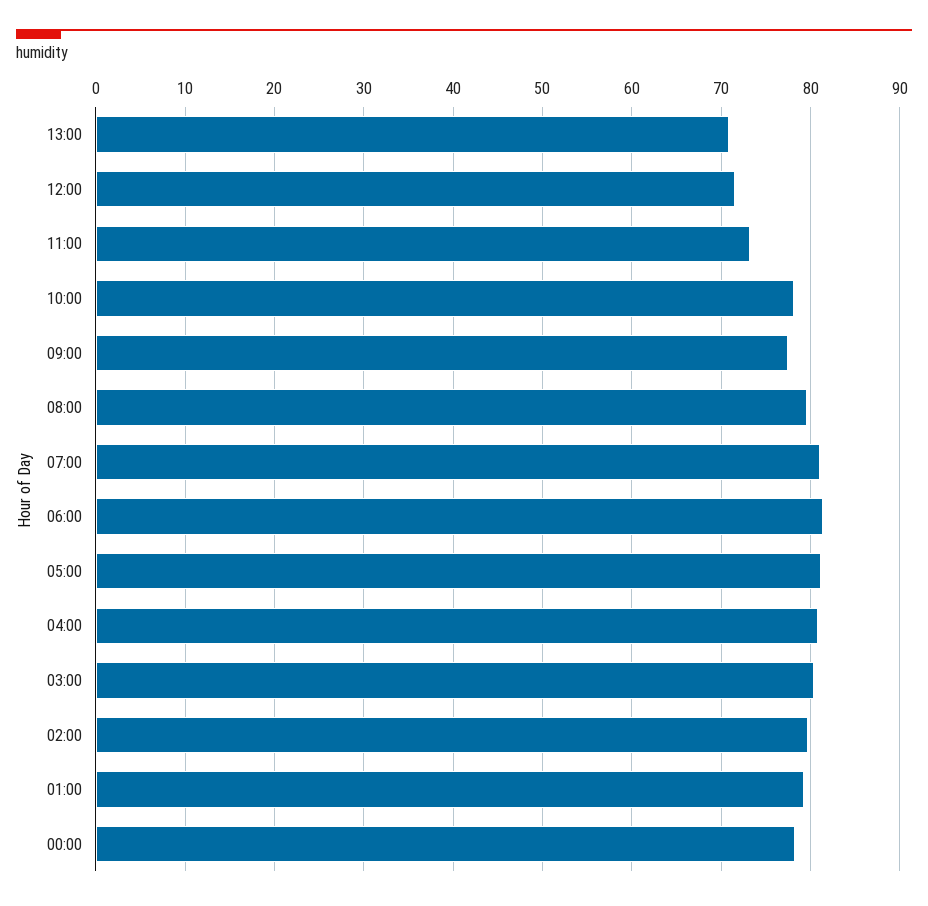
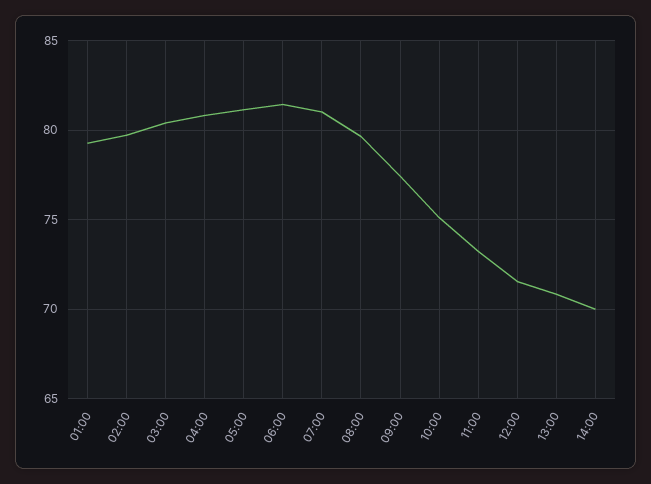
10:00: 78 -> 75
00:00: 78 -> none
14:00: none -> 70

